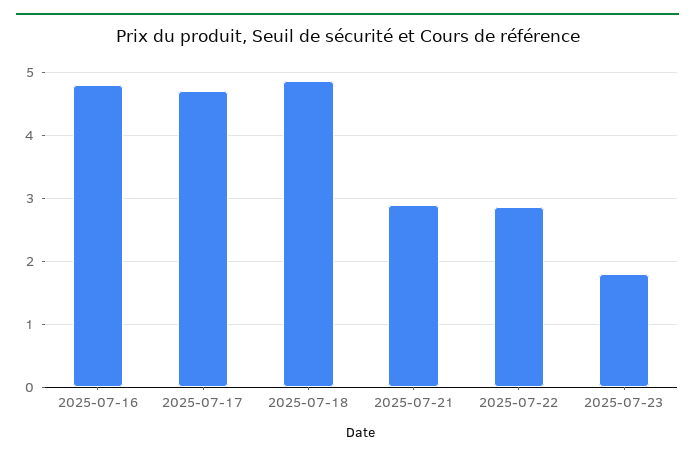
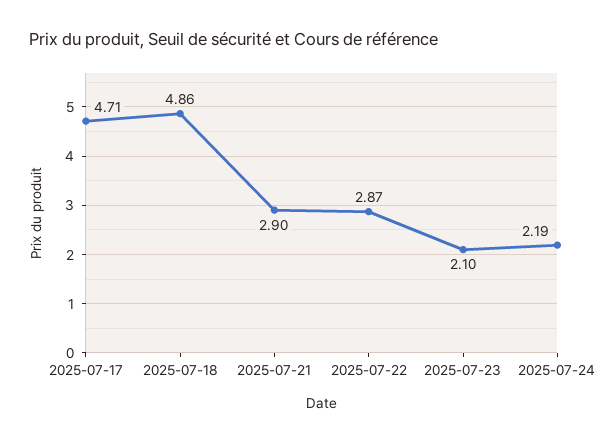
2025-07-16: 4.8 -> none
2025-07-23: 1.8 -> 2.1
2025-07-24: none -> 2.19

